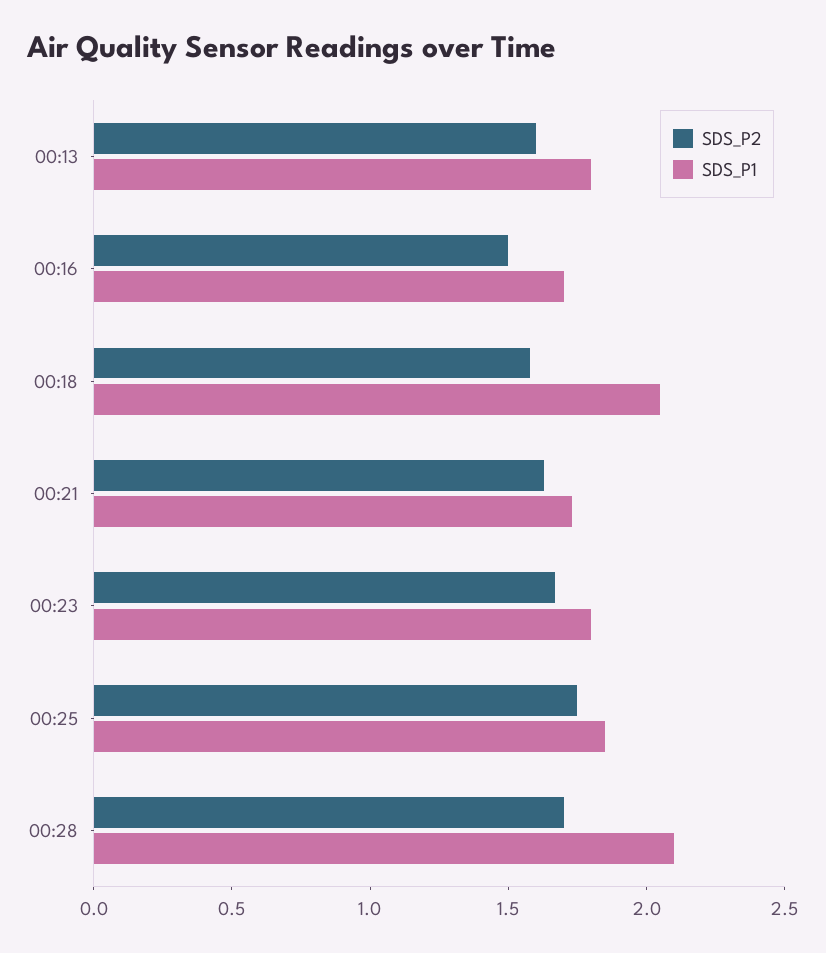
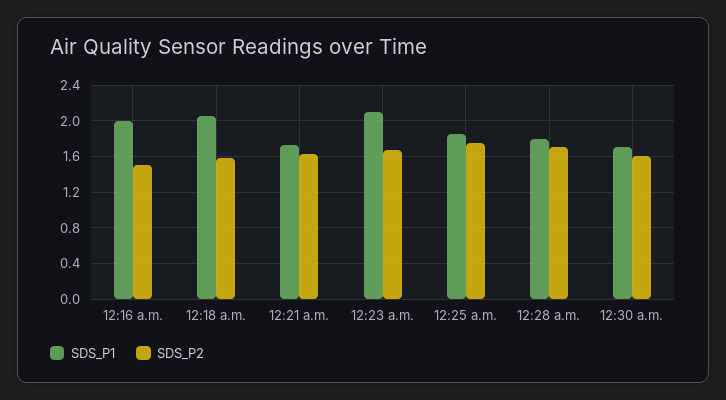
SDS_P2, 00:13: 1.6 -> none
SDS_P1, 00:13: 1.8 -> none
SDS_P1, 00:16: 1.7 -> 2
SDS_P1, 00:23: 1.8 -> 2.1
SDS_P1, 00:28: 2.1 -> 1.8
SDS_P1, 12:30 a.m.: none -> 1.7
SDS_P2, 12:30 a.m.: none -> 1.6

